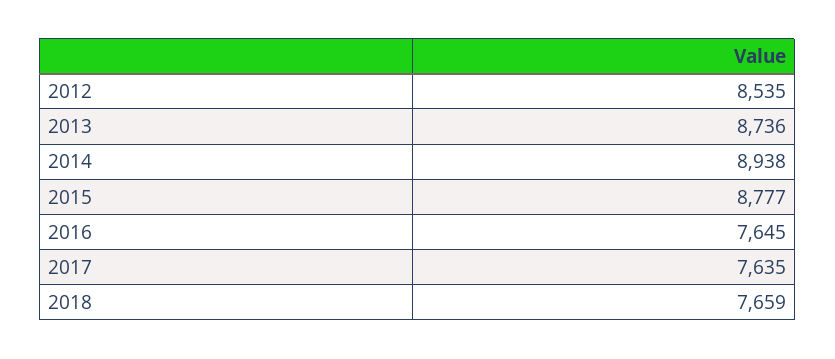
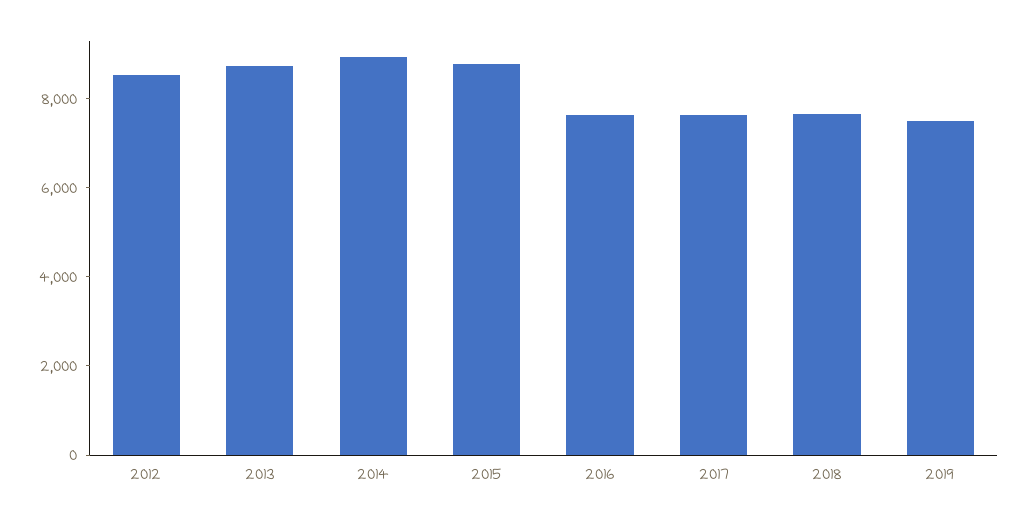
2019: none -> 7500

